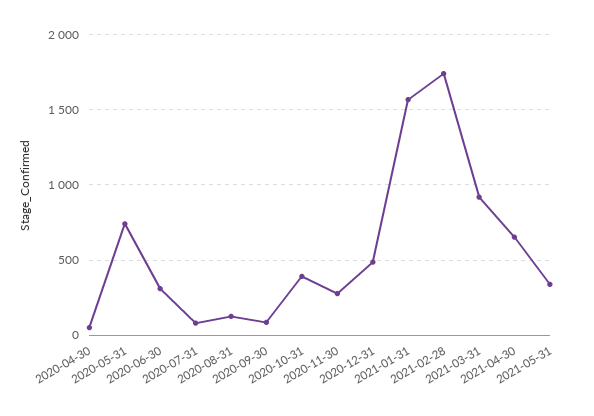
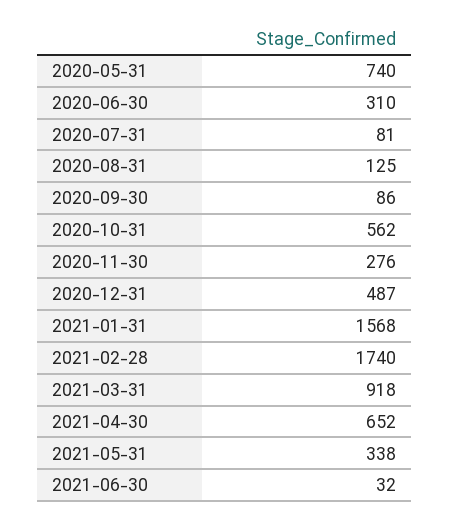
2020-04-30: 50 -> none
2020-10-31: 400 -> 562
2021-06-30: none -> 32

